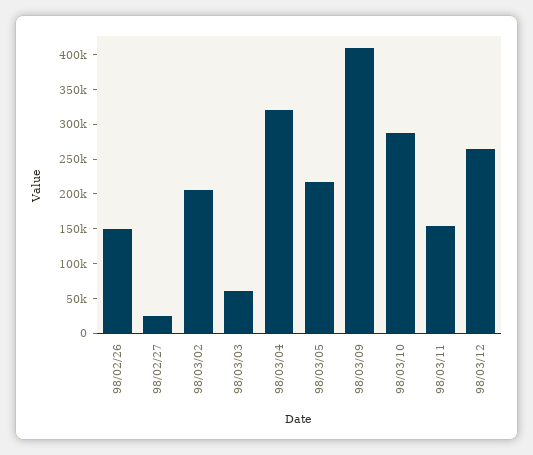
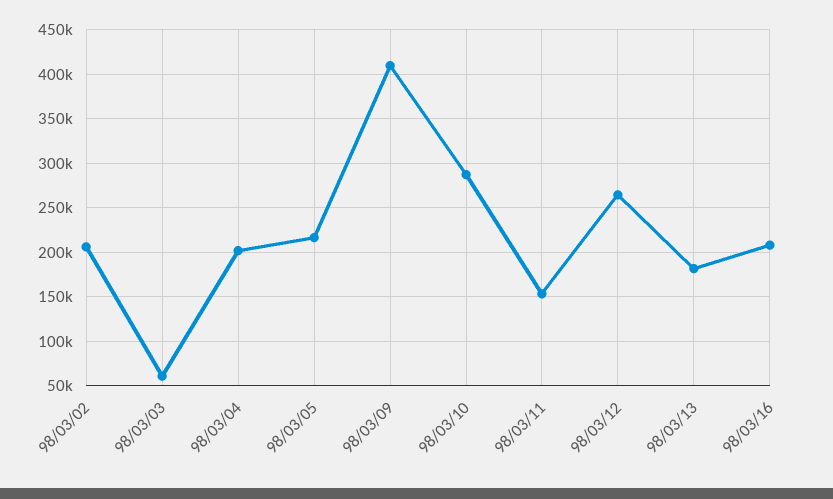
98/02/26: 150000 -> none
98/02/27: 25000 -> none
98/03/04: 325000 -> 200000
98/03/13: none -> 180000
98/03/16: none -> 210000

